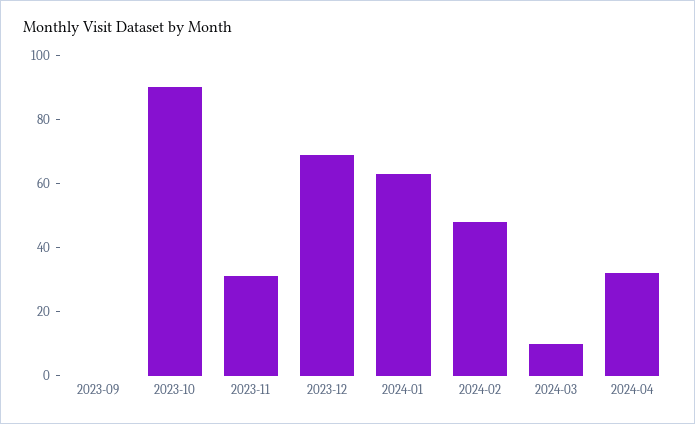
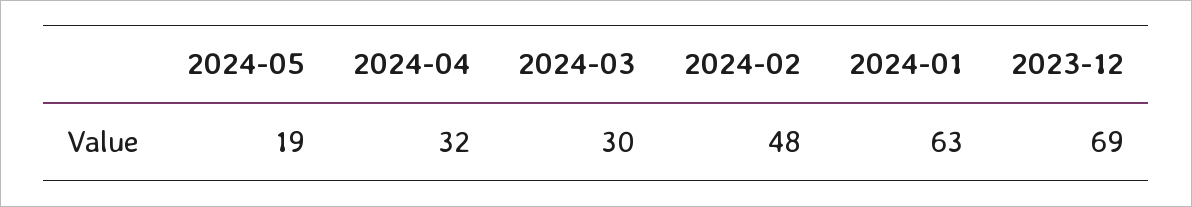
2023-09: 0 -> none
2023-10: 90 -> none
2023-11: 30 -> none
2024-03: 10 -> 30
2024-05: none -> 19

